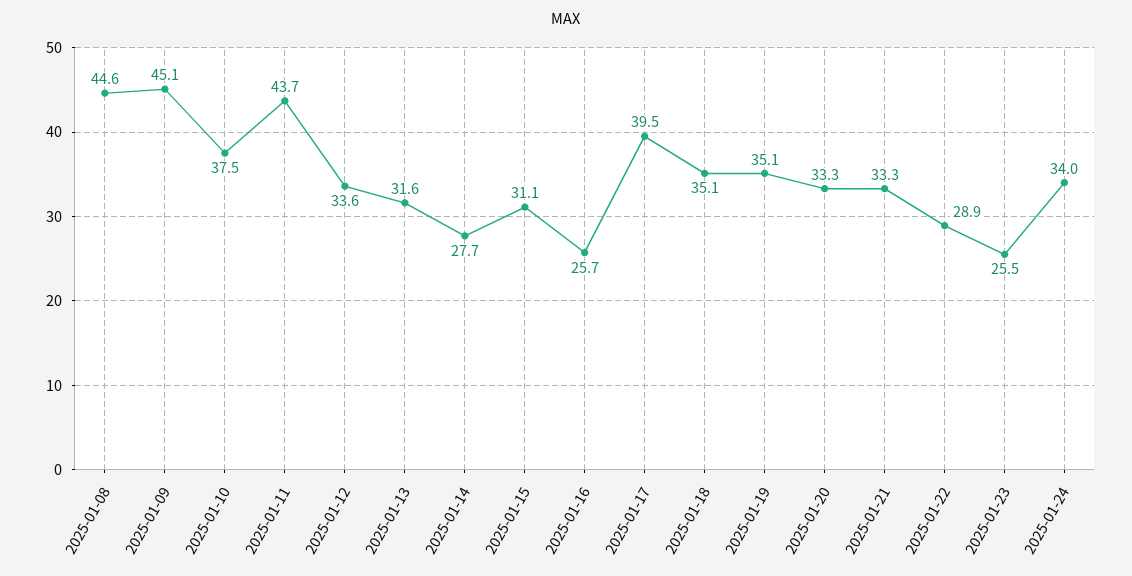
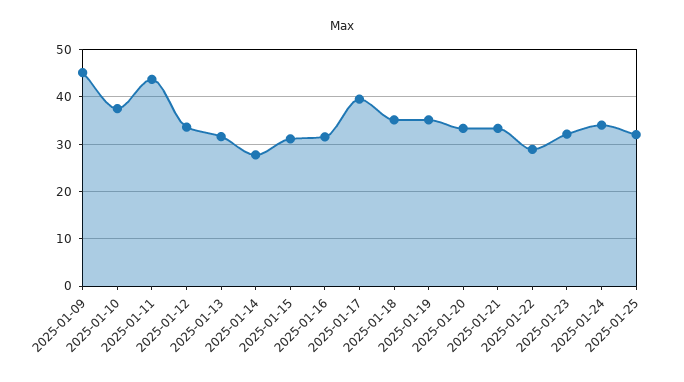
2025-01-08: 44.6 -> none
2025-01-16: 25.7 -> 32
2025-01-23: 25.5 -> 32
2025-01-25: none -> 32

